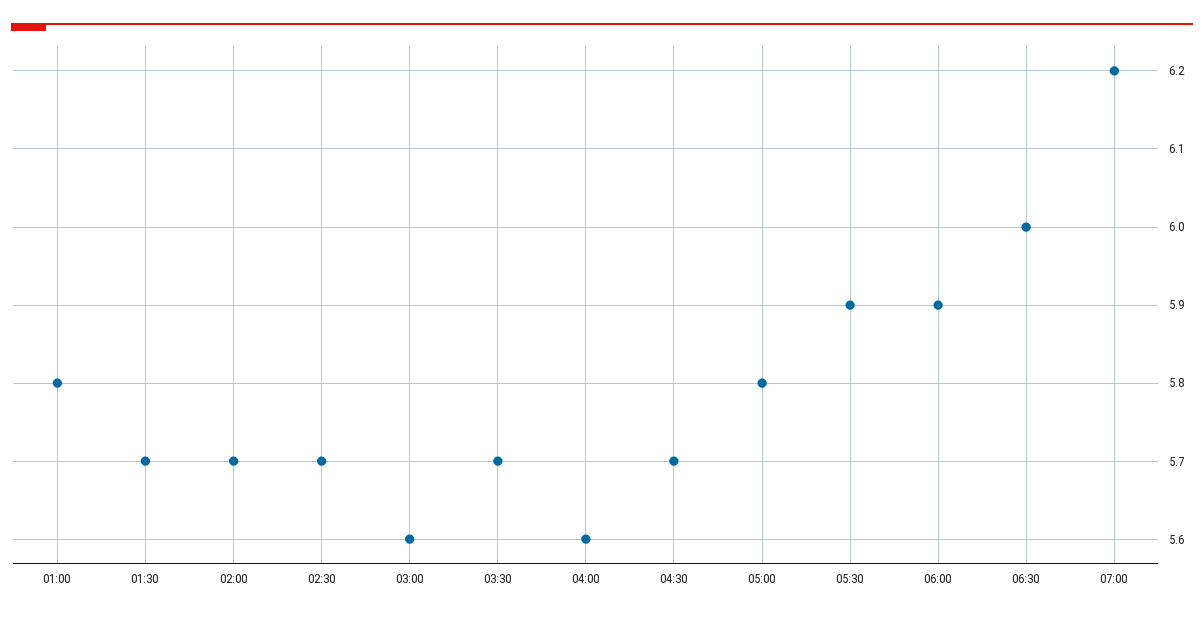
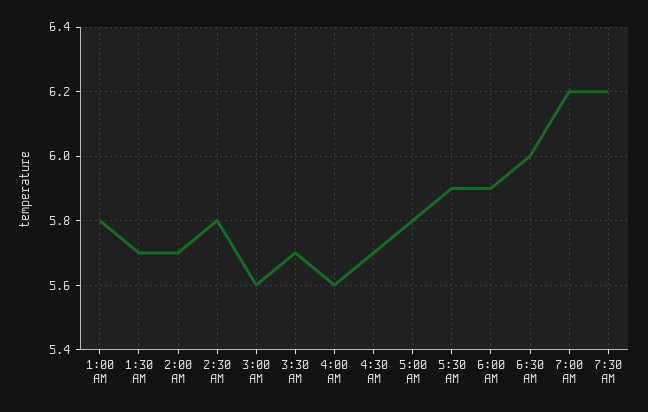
02:30: 5.7 -> 5.8
7:30 AM: none -> 6.2

